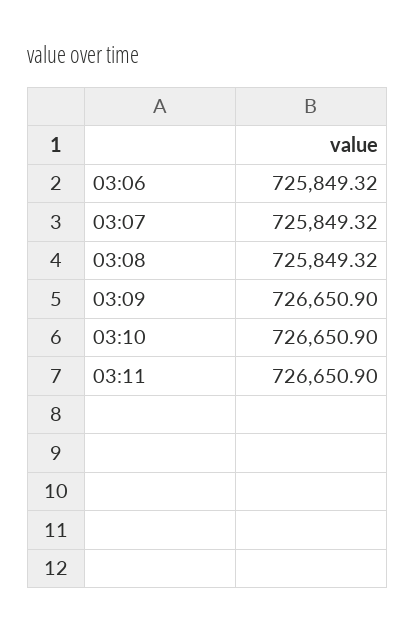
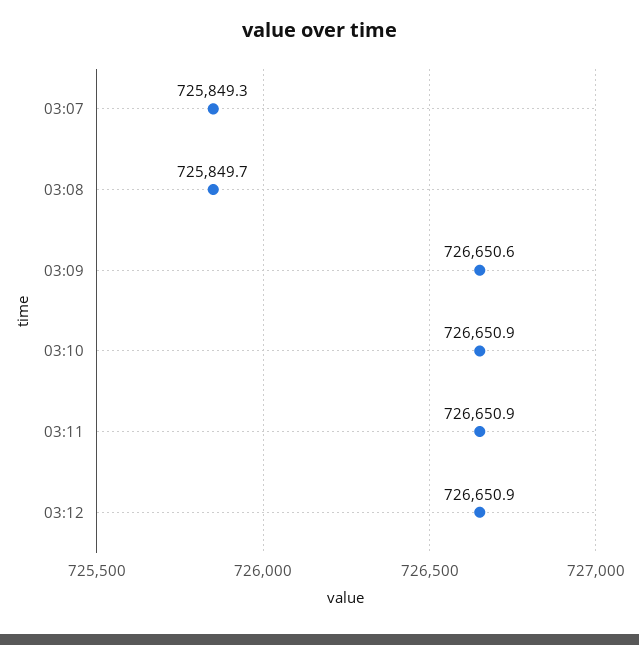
03:06: 725849.32 -> none
03:08: 725849.32 -> 725849.7
03:09: 726650.9 -> 726650.6
03:12: none -> 726650.9

